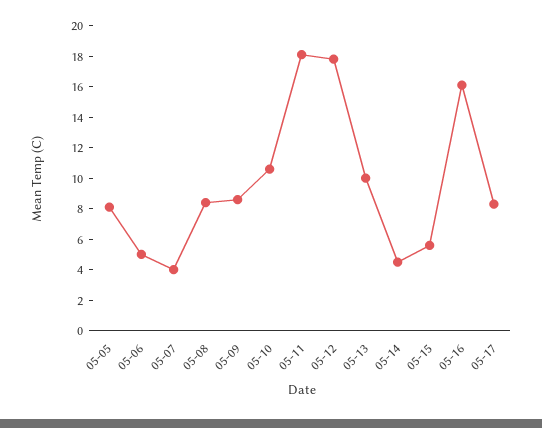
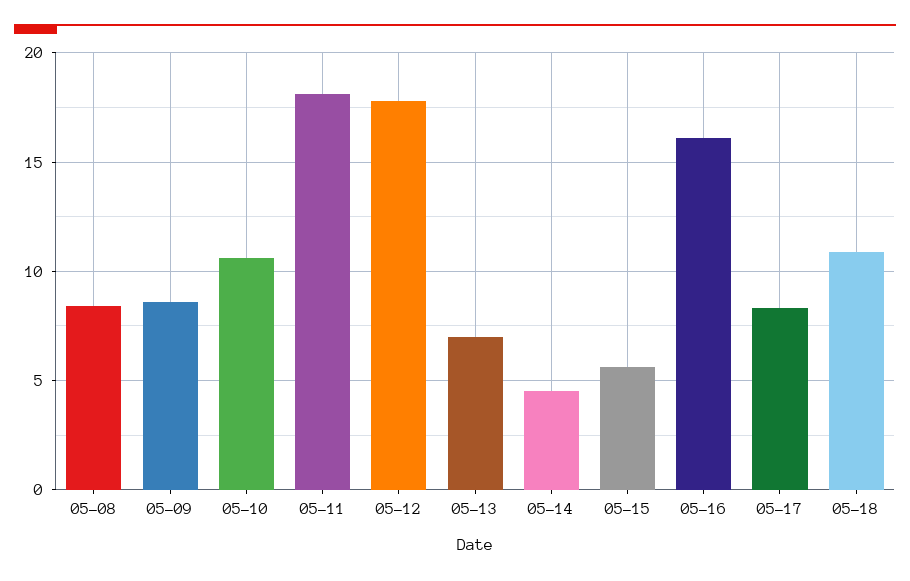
05-05: 8 -> none
05-06: 5 -> none
05-07: 4 -> none
05-13: 10 -> 7
05-18: none -> 11

